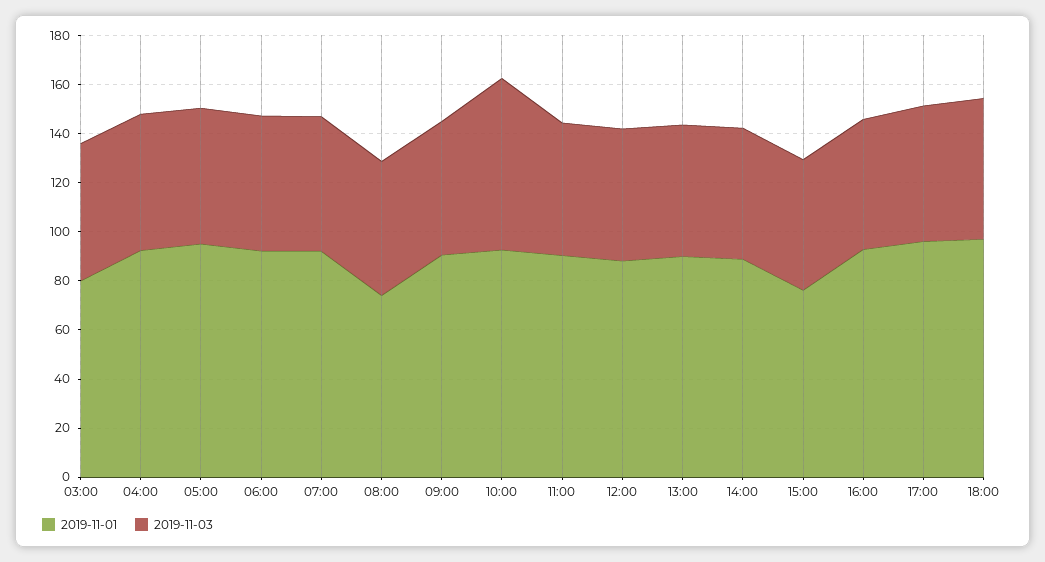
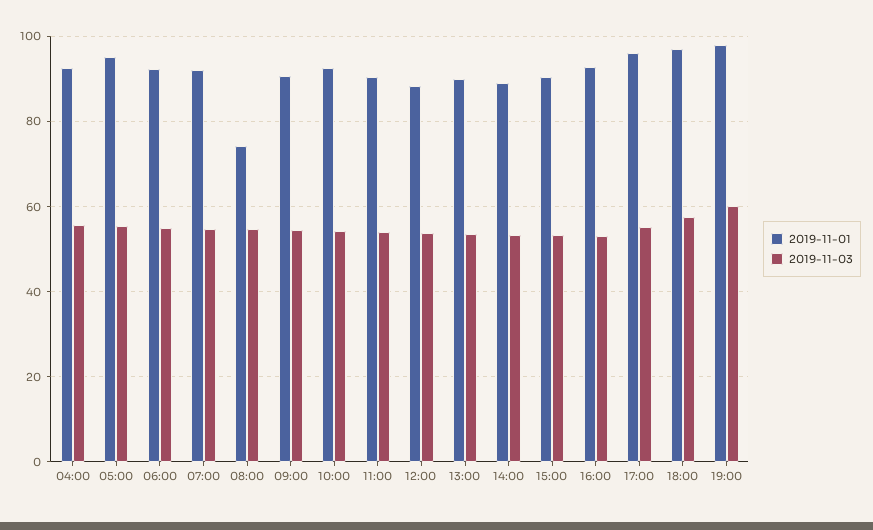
2019-11-01, 03:00: 80 -> none
2019-11-03, 03:00: 55 -> none
2019-11-03, 10:00: 70 -> 54
2019-11-01, 15:00: 75 -> 90
2019-11-01, 19:00: none -> 98
2019-11-03, 19:00: none -> 60

